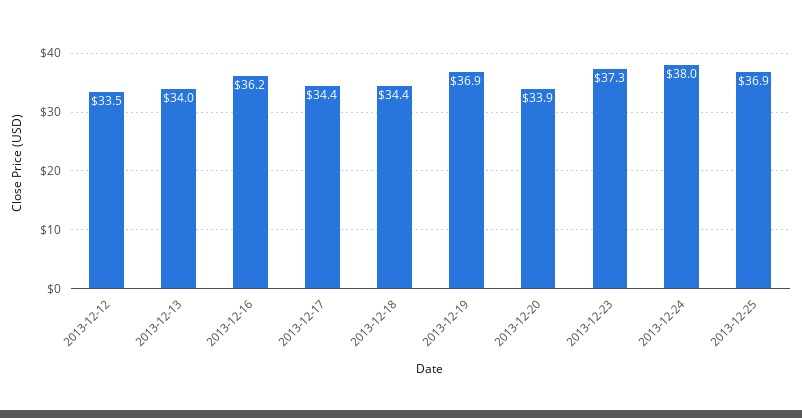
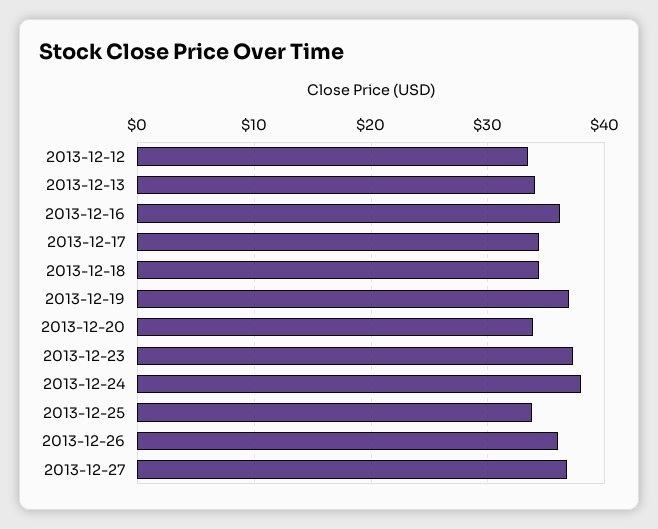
2013-12-25: 36.9 -> 34
2013-12-26: none -> 36
2013-12-27: none -> 37

